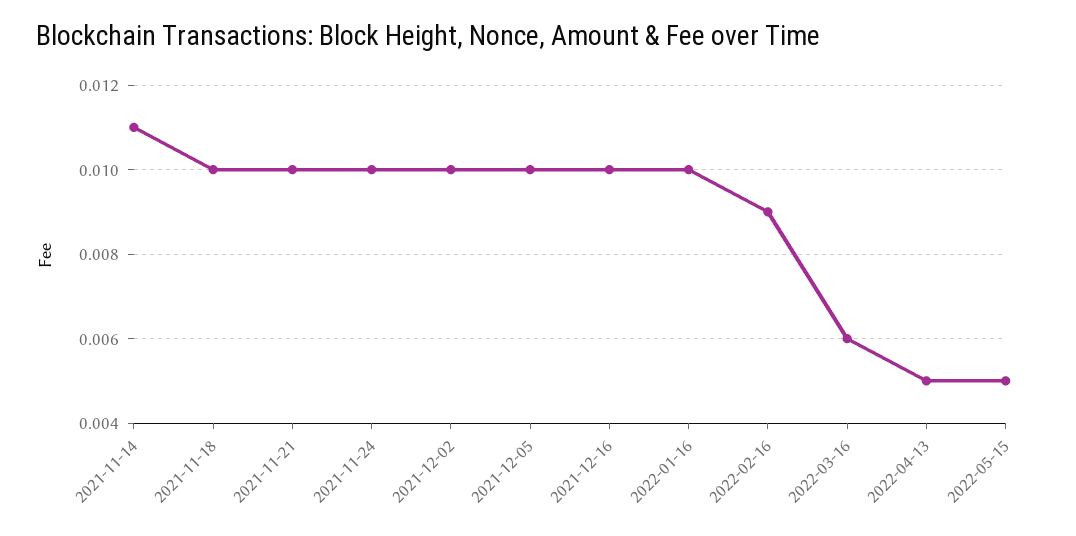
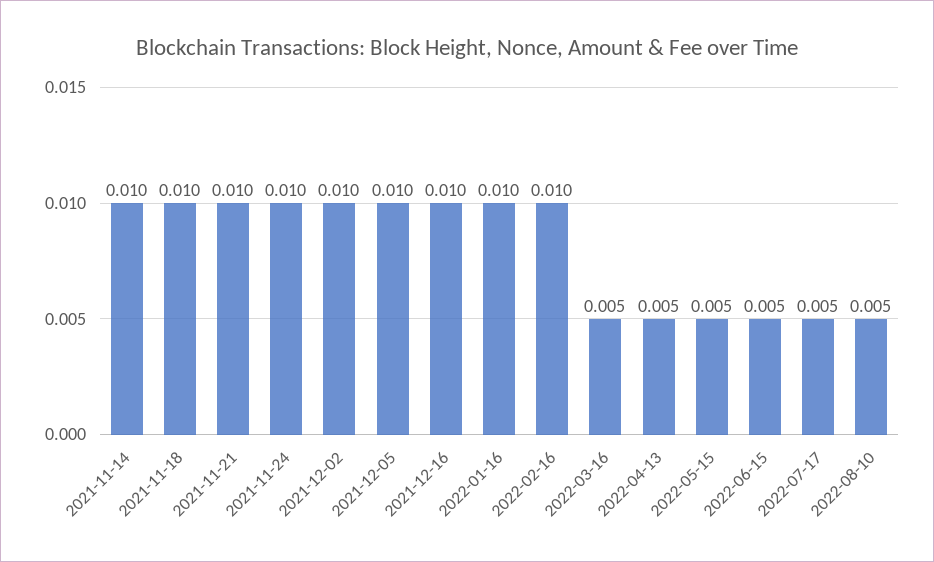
2021-11-14: 0.011 -> 0.01
2022-02-16: 0.009 -> 0.01
2022-03-16: 0.006 -> 0.005
2022-06-15: none -> 0.005
2022-07-17: none -> 0.005
2022-08-10: none -> 0.005

